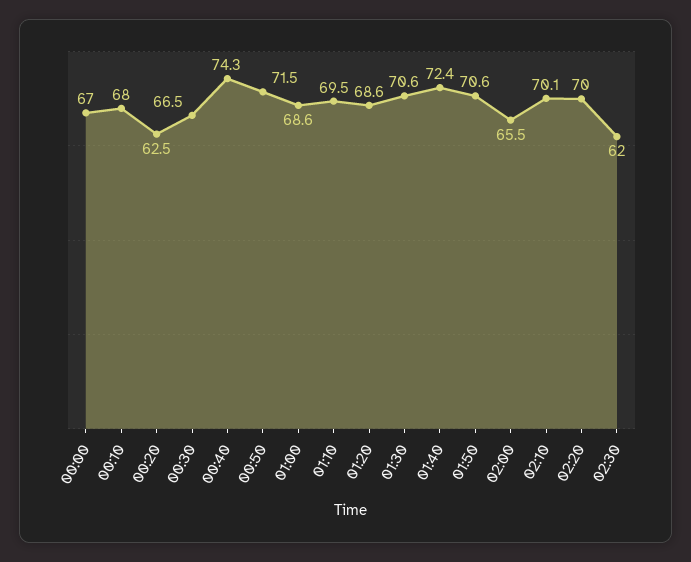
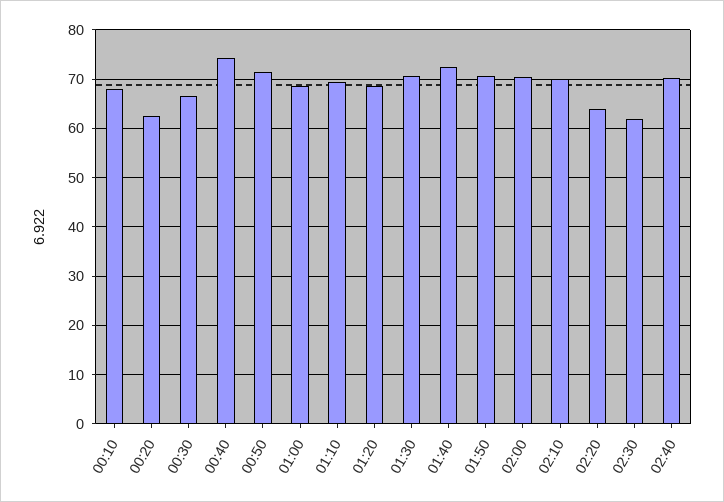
00:00: 67 -> none
02:00: 65.5 -> 70
02:20: 70 -> 64
02:40: none -> 70

